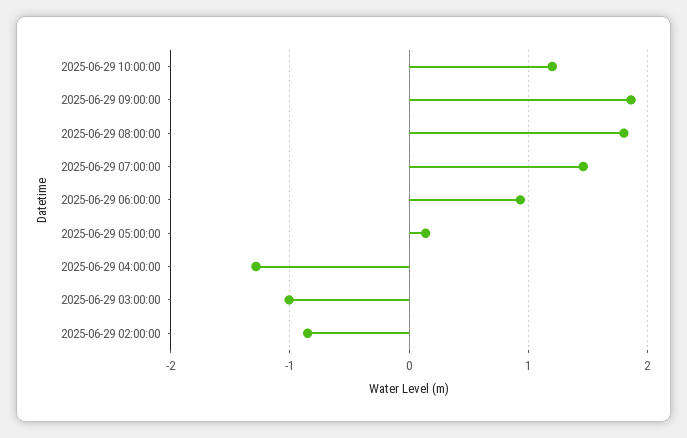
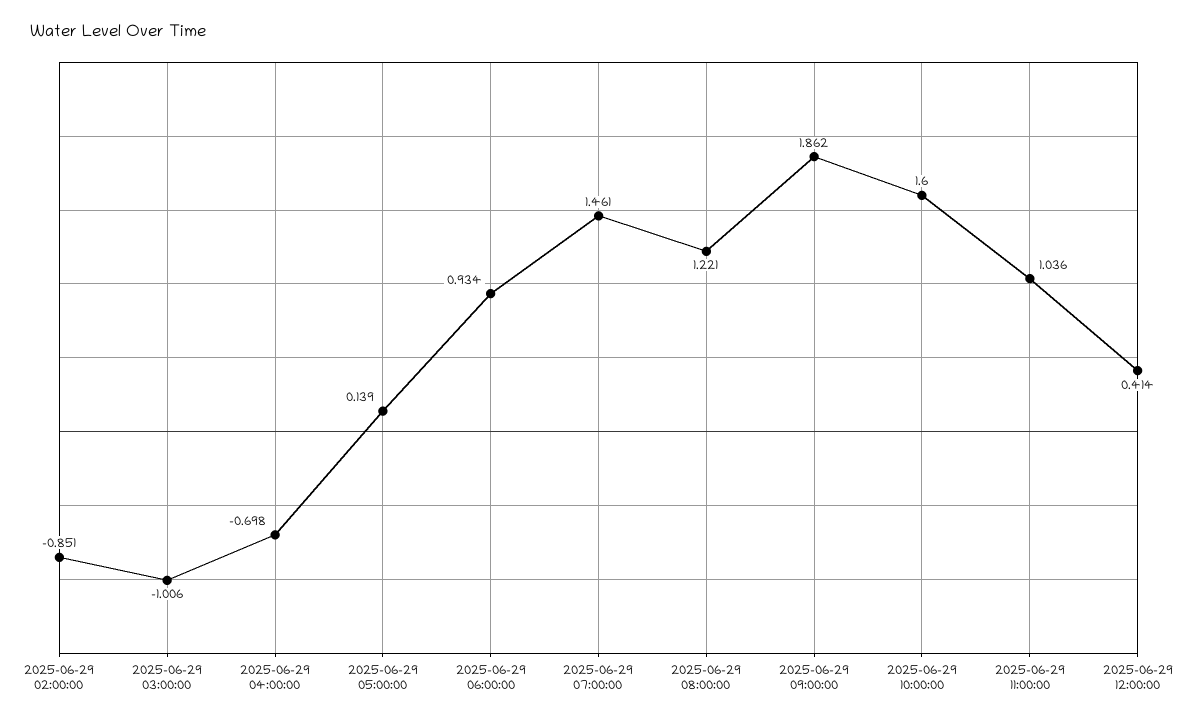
2025-06-29 10:00:00: 1.2 -> 1.6
2025-06-29 08:00:00: 1.8 -> 1.221
2025-06-29 04:00:00: -1.3 -> -0.698
2025-06-29 11:00:00: none -> 1.036
2025-06-29 12:00:00: none -> 0.414

